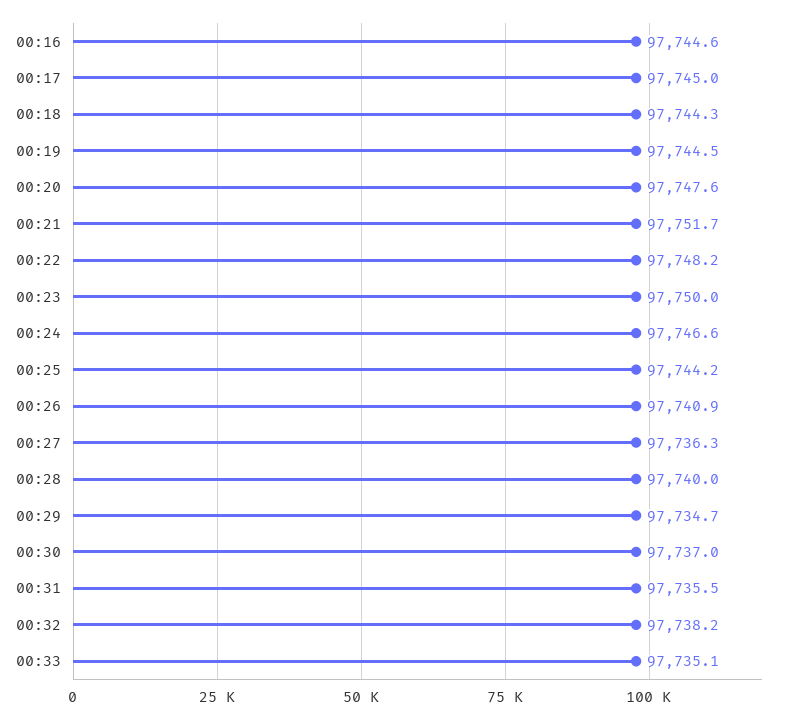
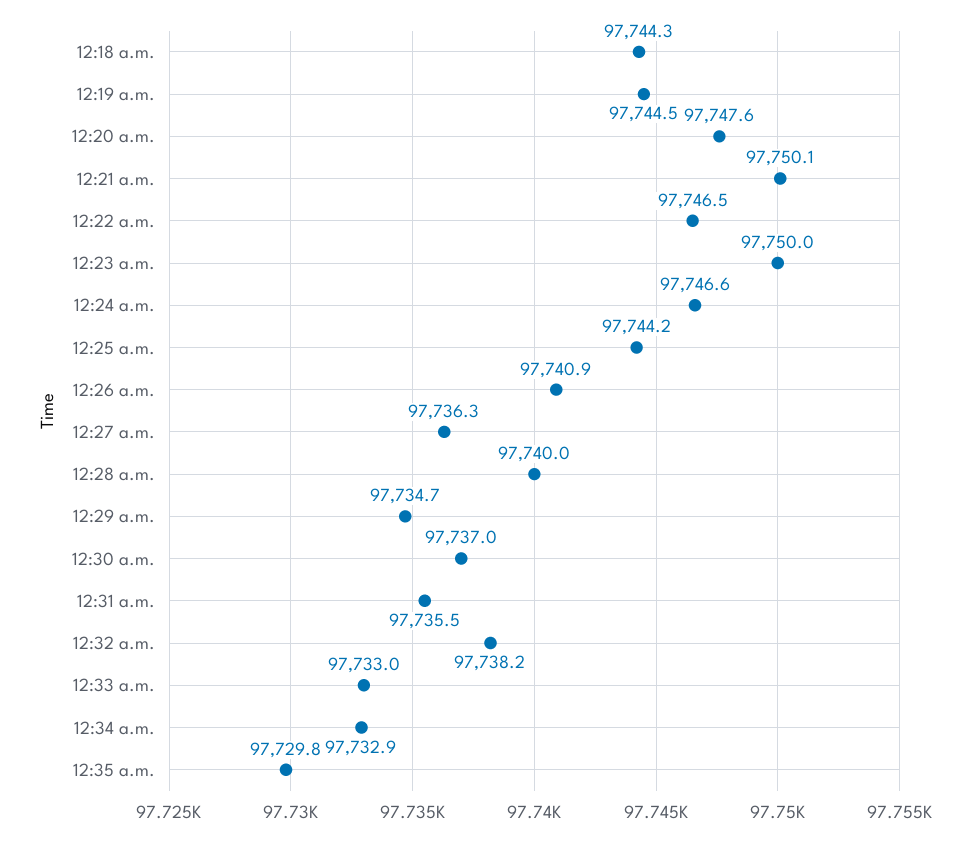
00:16: 97744.6 -> none
00:17: 97745 -> none
00:21: 97751.7 -> 97750.1
00:22: 97748.2 -> 97746.5
00:33: 97735.1 -> 97733
12:34 a.m.: none -> 97732.9
12:35 a.m.: none -> 97729.8

